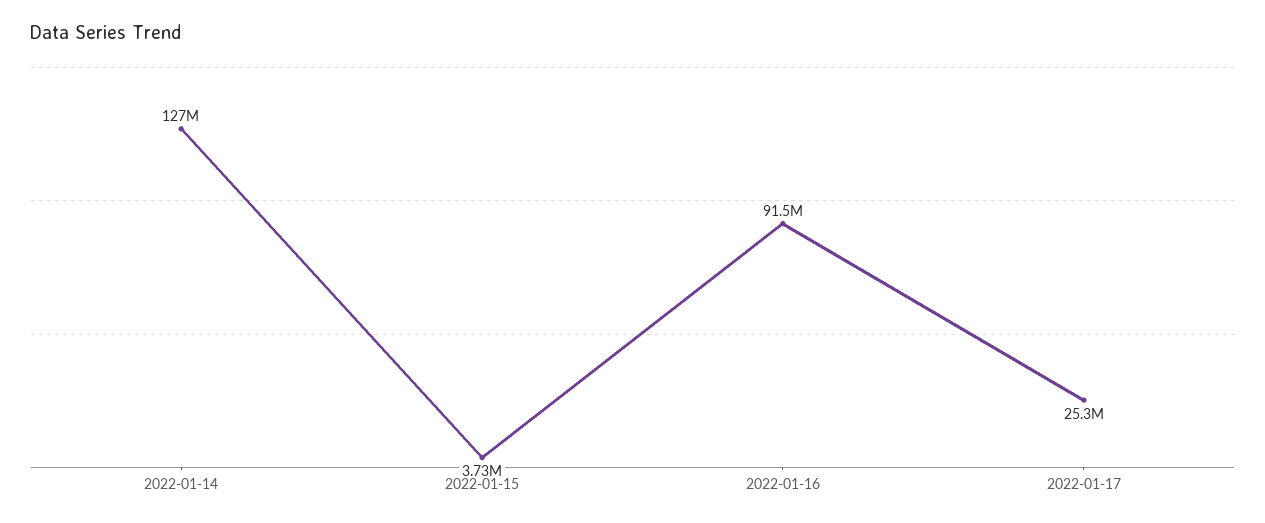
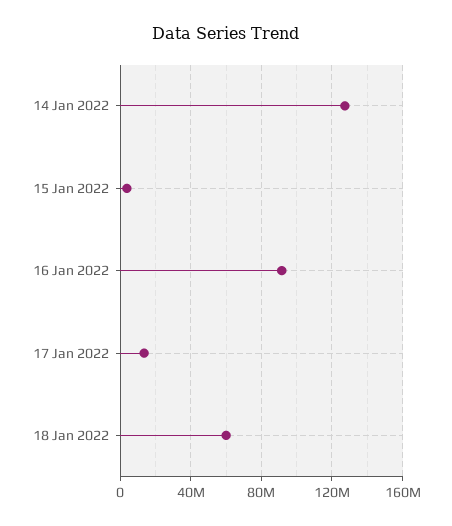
2022-01-17: 25300000 -> 15000000
18 Jan 2022: none -> 60000000

